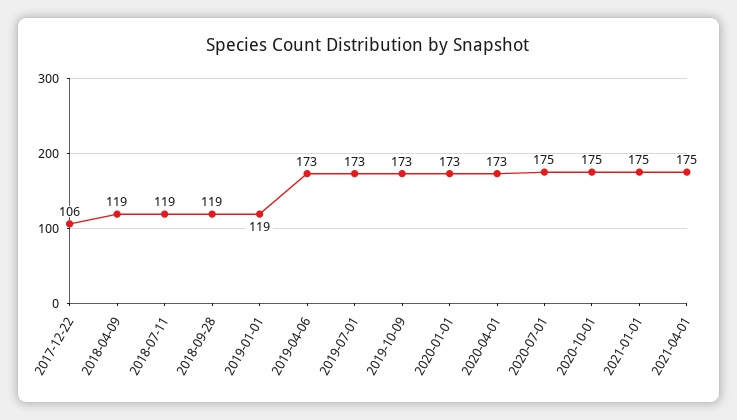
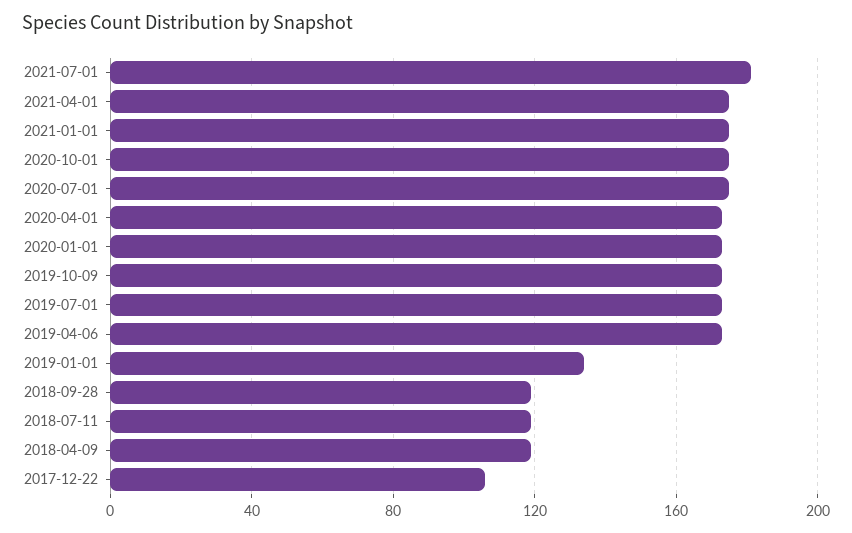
2019-01-01: 119 -> 135
2021-07-01: none -> 180

